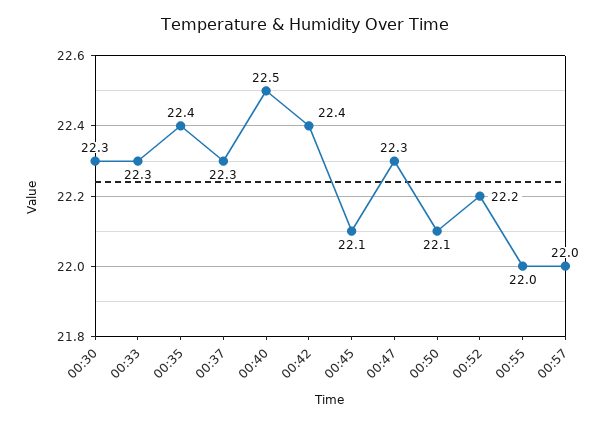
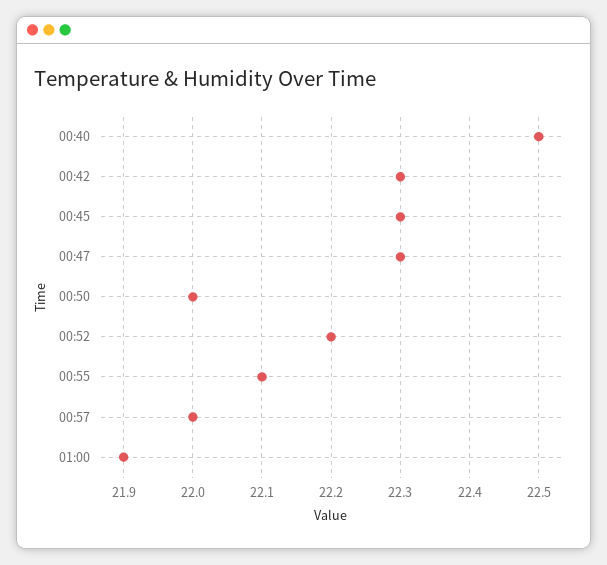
00:30: 22.3 -> none
00:33: 22.3 -> none
00:35: 22.4 -> none
00:37: 22.3 -> none
00:42: 22.4 -> 22.3
00:45: 22.1 -> 22.3
00:50: 22.1 -> 22
00:55: 22 -> 22.1
01:00: none -> 21.9

